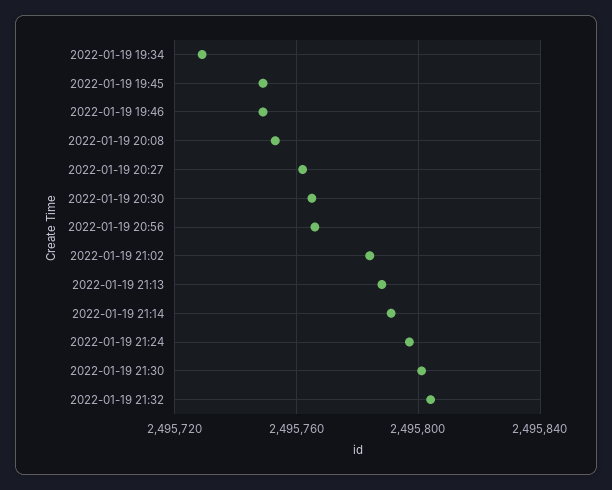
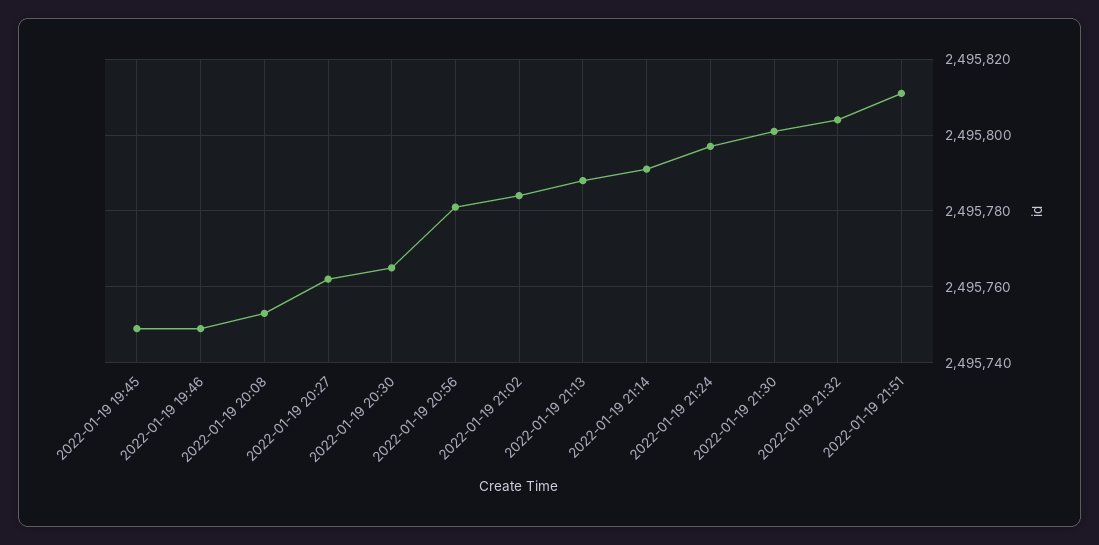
2022-01-19 19:34: 2495730 -> none
2022-01-19 20:56: 2495765 -> 2495780
2022-01-19 21:51: none -> 2495810

